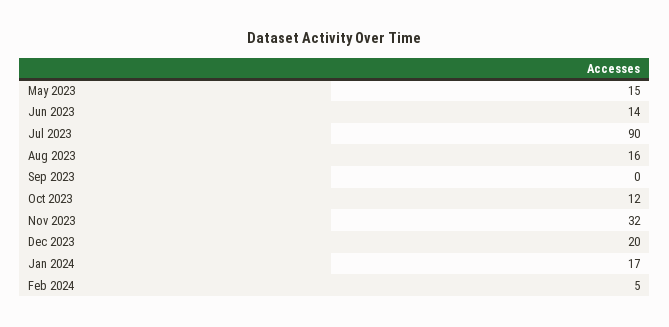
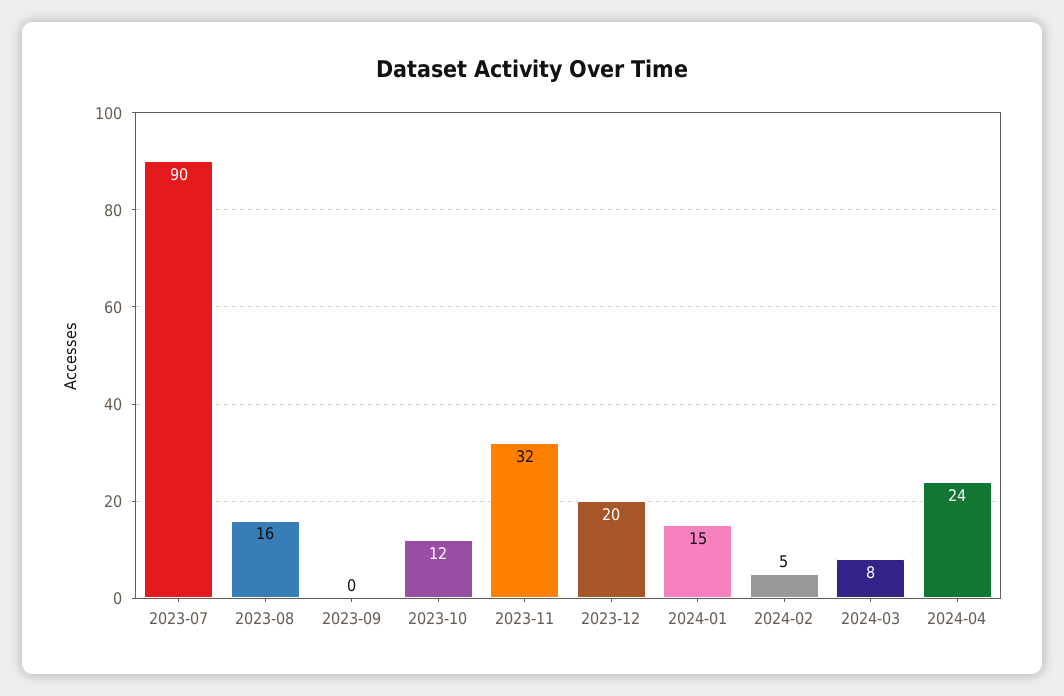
May 2023: 15 -> none
Jun 2023: 14 -> none
Jan 2024: 17 -> 15
2024-03: none -> 8
2024-04: none -> 24

